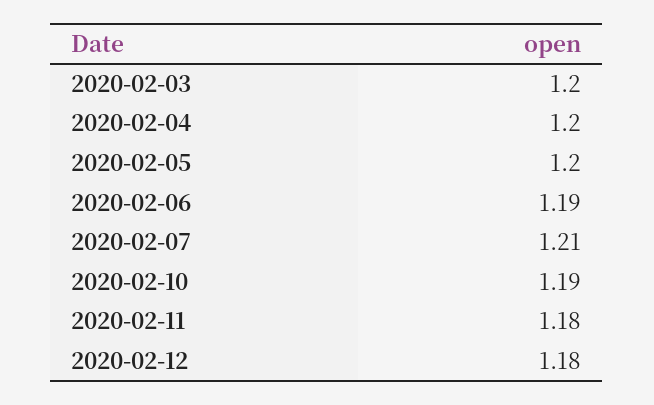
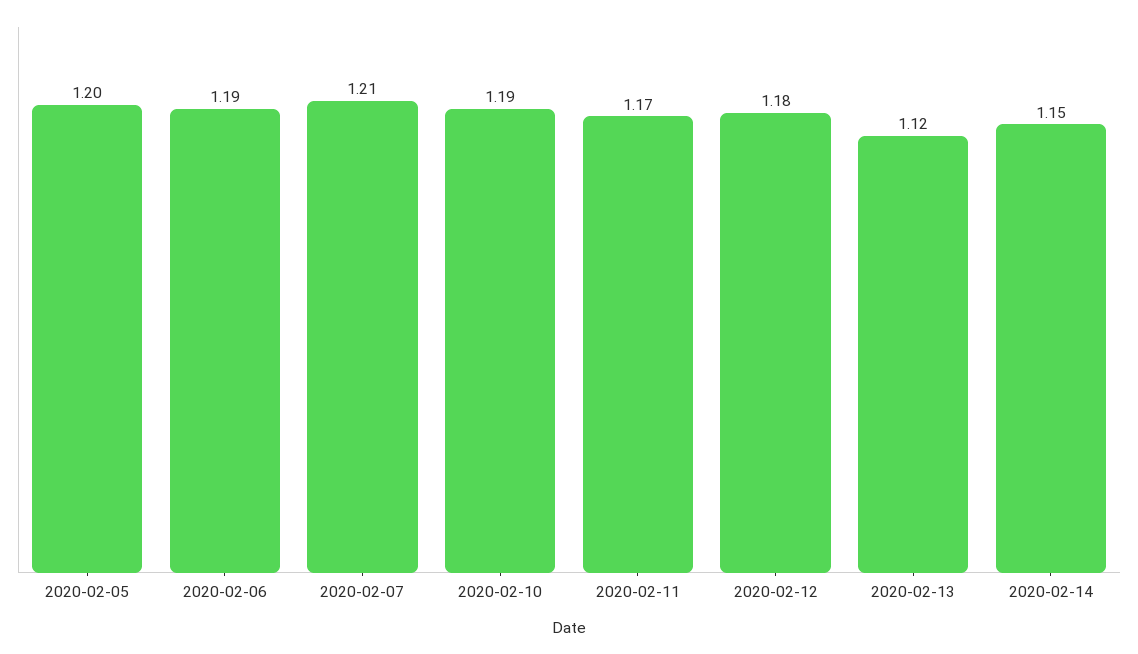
2020-02-03: 1.2 -> none
2020-02-04: 1.2 -> none
2020-02-11: 1.18 -> 1.17
2020-02-13: none -> 1.12
2020-02-14: none -> 1.15

